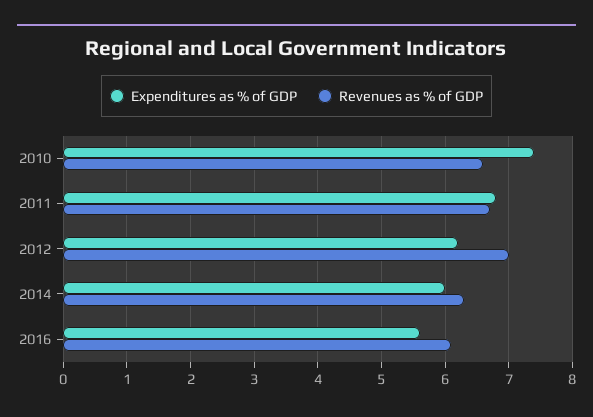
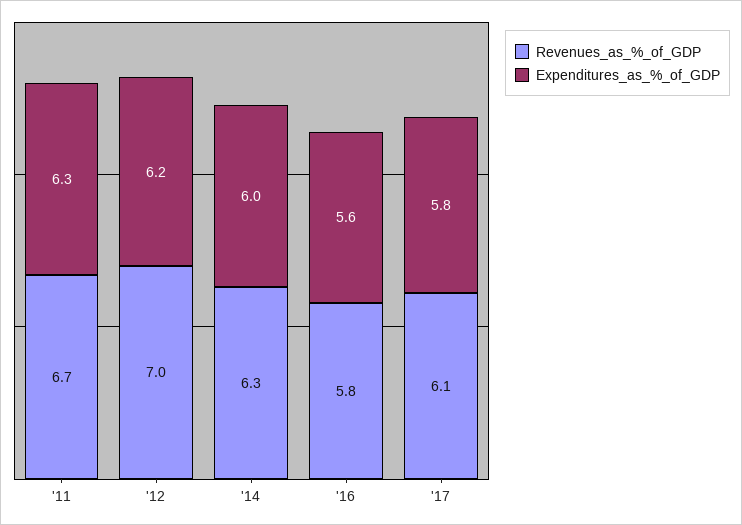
Expenditures as % of GDP, 2010: 7.4 -> none
Revenues as % of GDP, 2010: 6.6 -> none
Expenditures as % of GDP, 2011: 6.8 -> 6.3
Revenues as % of GDP, 2016: 6.1 -> 5.8
Revenues as % of GDP, '17: none -> 6.1
Expenditures as % of GDP, '17: none -> 5.8

